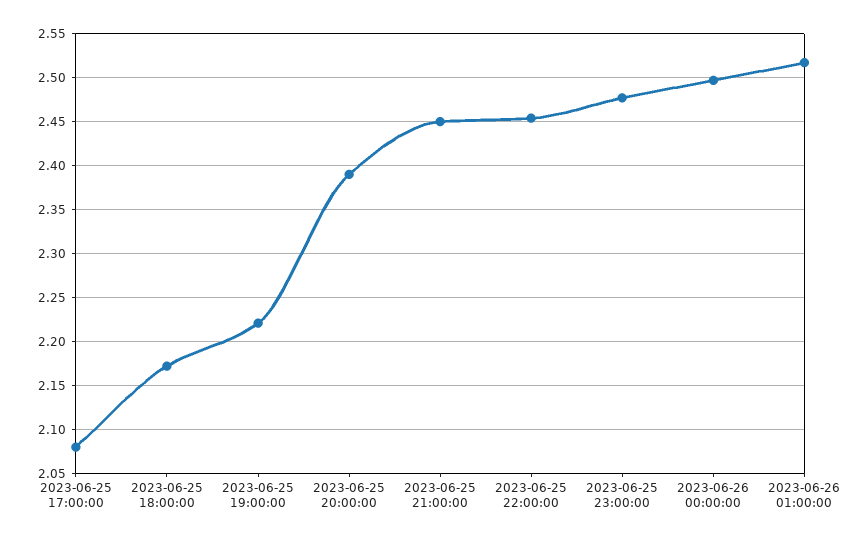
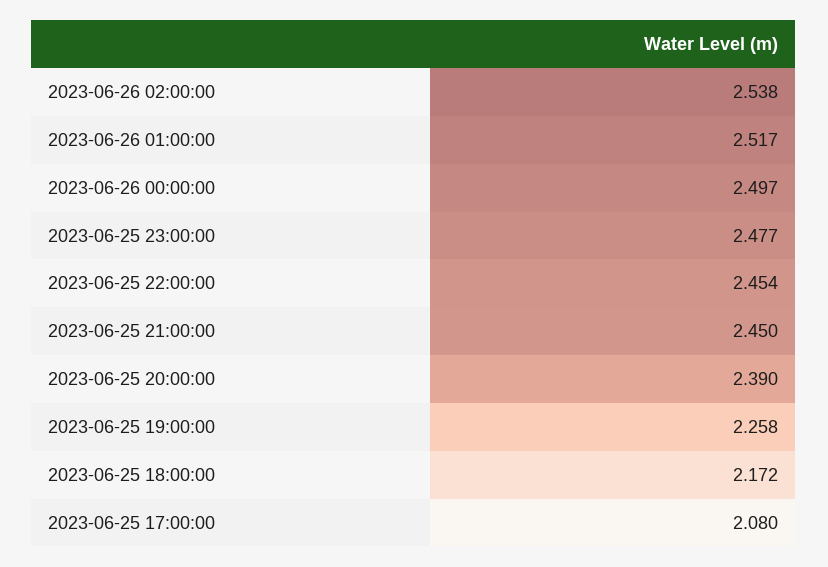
2023-06-25 19:00:00: 2.22 -> 2.258
2023-06-26 02:00:00: none -> 2.538

